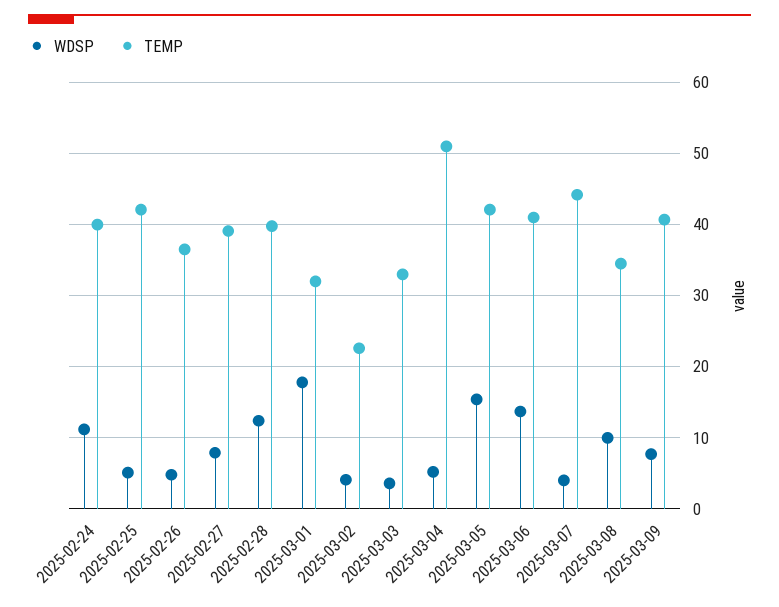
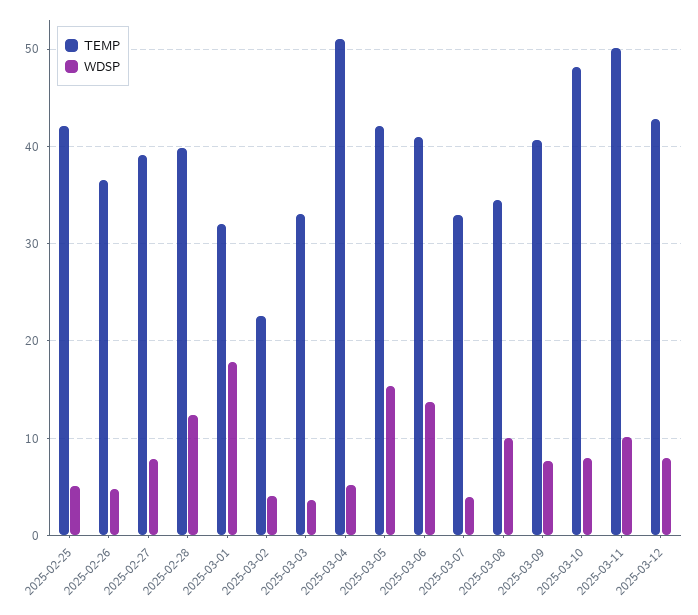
WDSP, 2025-02-24: 11 -> none
TEMP, 2025-02-24: 40 -> none
TEMP, 2025-03-07: 44 -> 33
TEMP, 2025-03-10: none -> 48
WDSP, 2025-03-10: none -> 8
TEMP, 2025-03-11: none -> 50
WDSP, 2025-03-11: none -> 10
TEMP, 2025-03-12: none -> 43
WDSP, 2025-03-12: none -> 8

